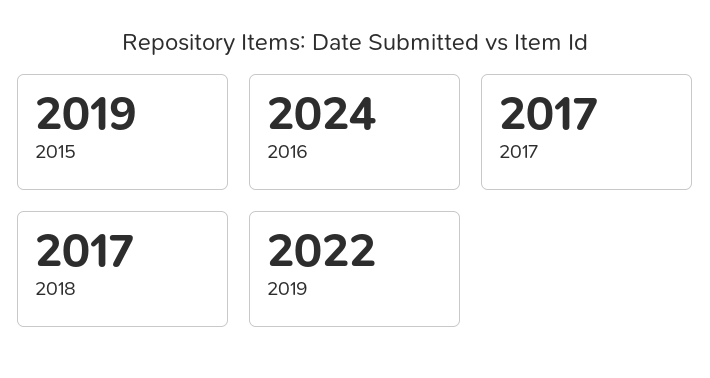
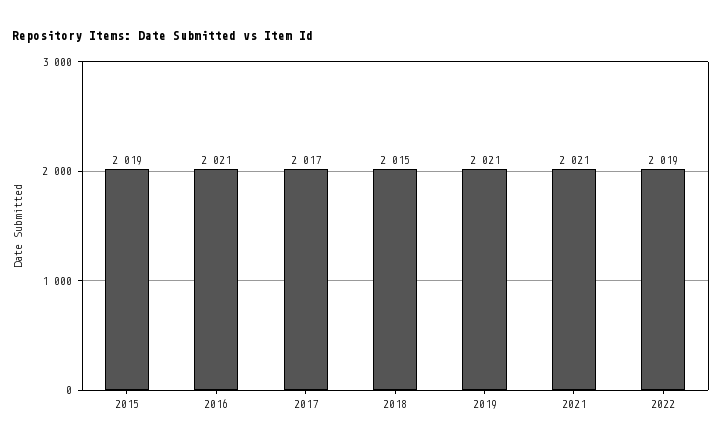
2016: 2024 -> 2021
2018: 2017 -> 2015
2019: 2022 -> 2021
2021: none -> 2021
2022: none -> 2019

